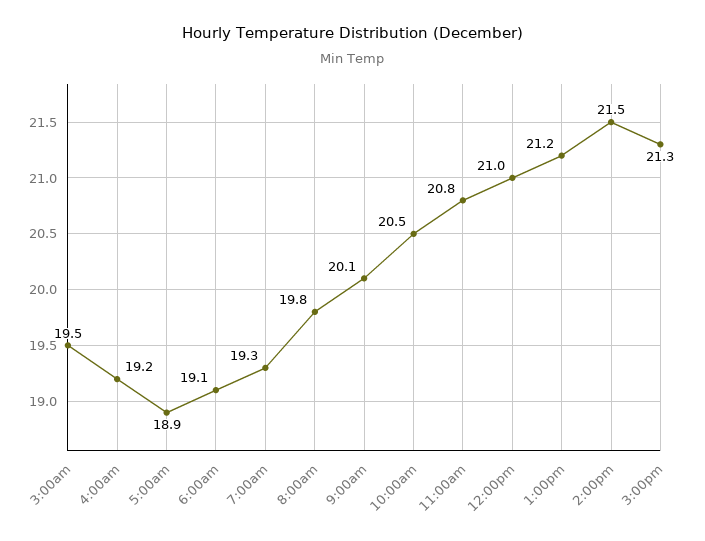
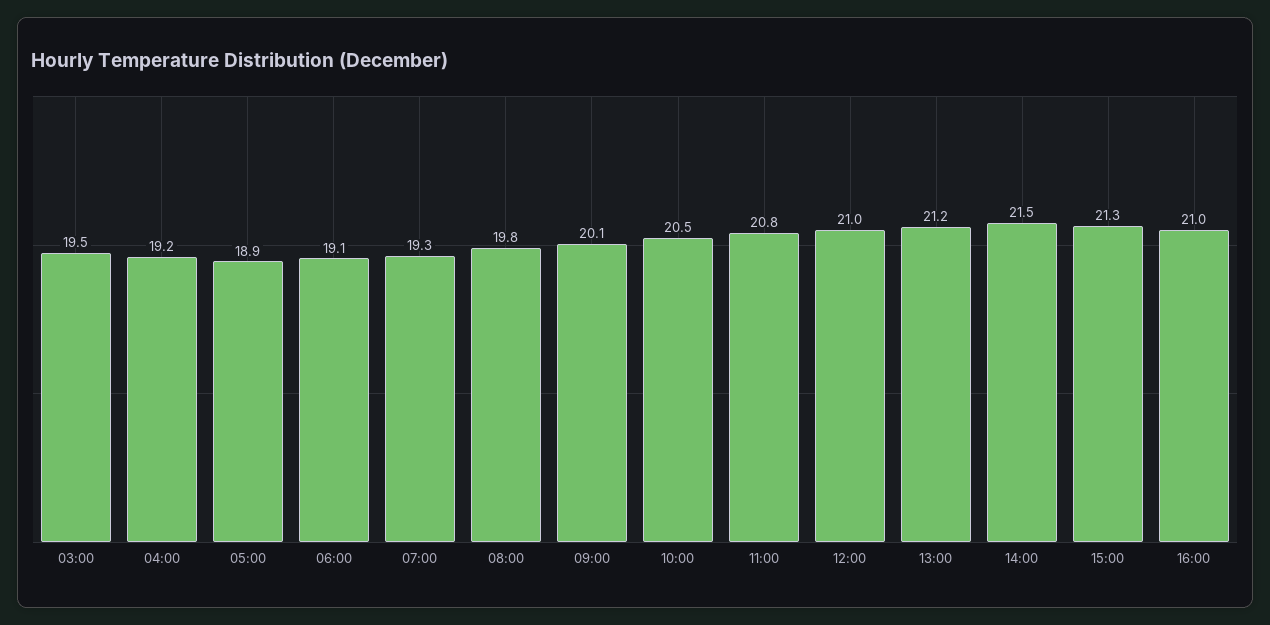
16:00: none -> 21

